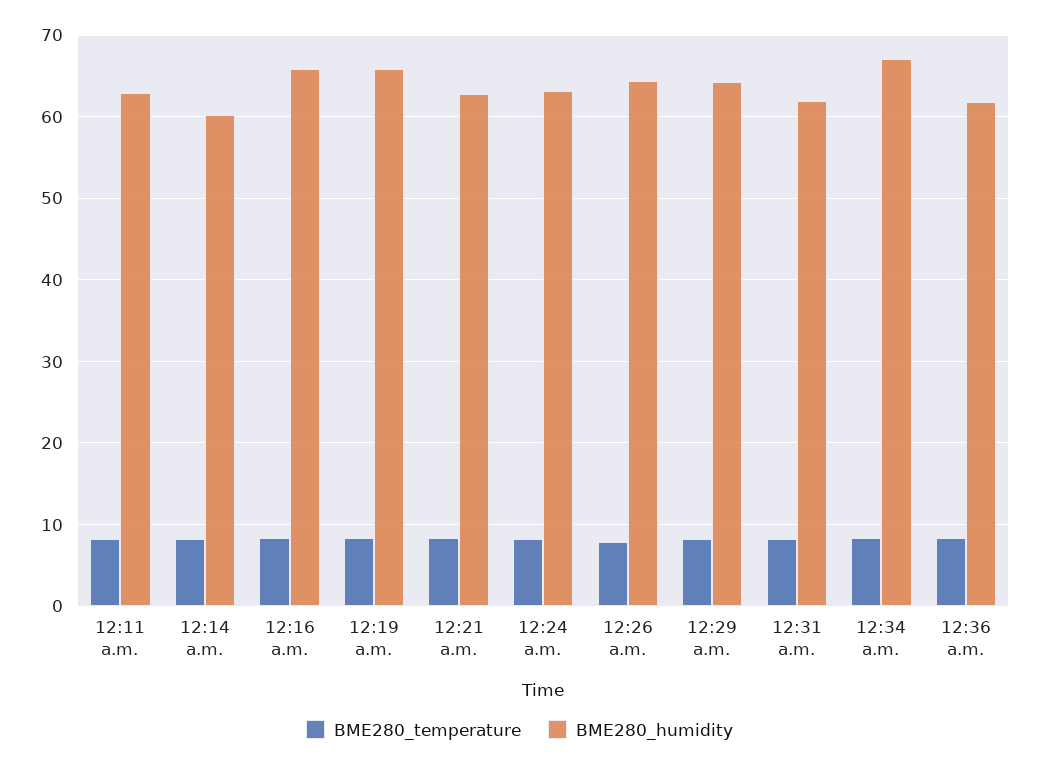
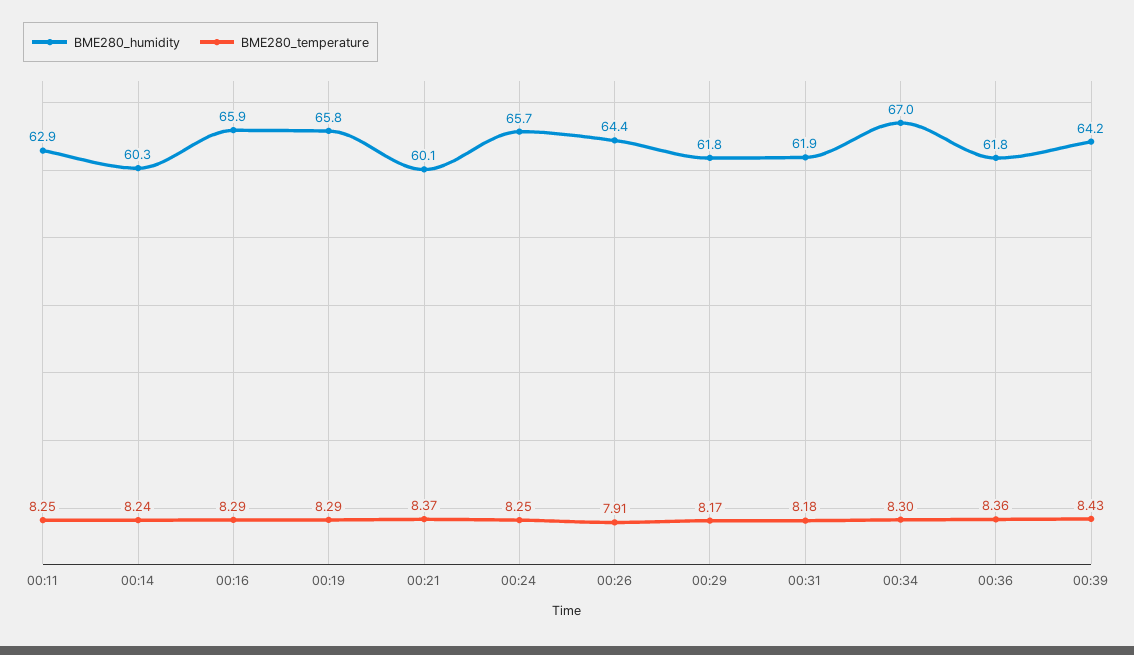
BME280_humidity, 12:21 a.m.: 63 -> 60.1
BME280_humidity, 12:24 a.m.: 63 -> 65.7
BME280_humidity, 12:29 a.m.: 64 -> 61.8
BME280_humidity, 00:39: none -> 64.2
BME280_temperature, 00:39: none -> 8.43

